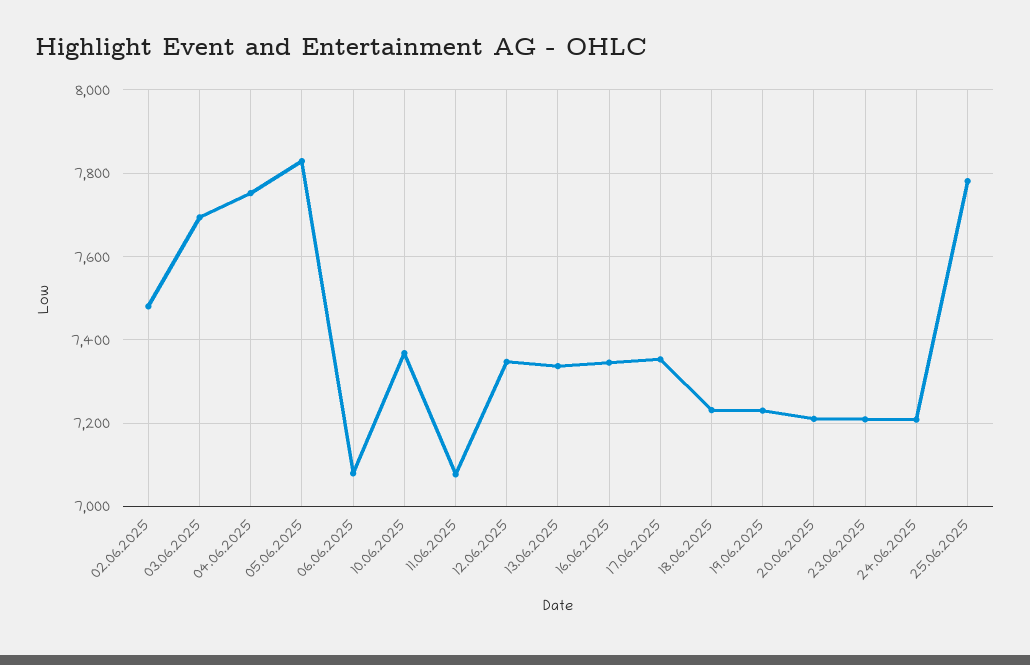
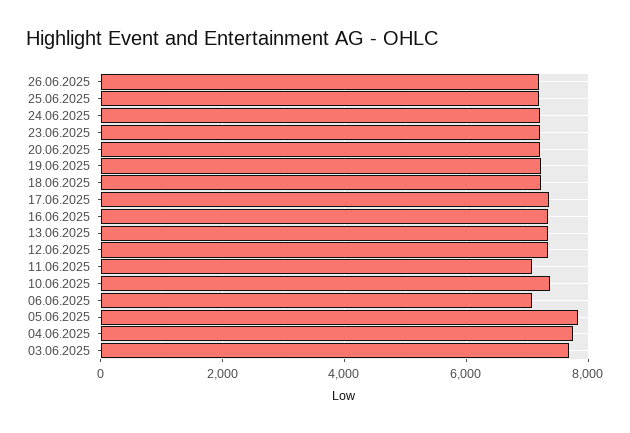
02.06.2025: 7480 -> none
25.06.2025: 7780 -> 7200
26.06.2025: none -> 7200

